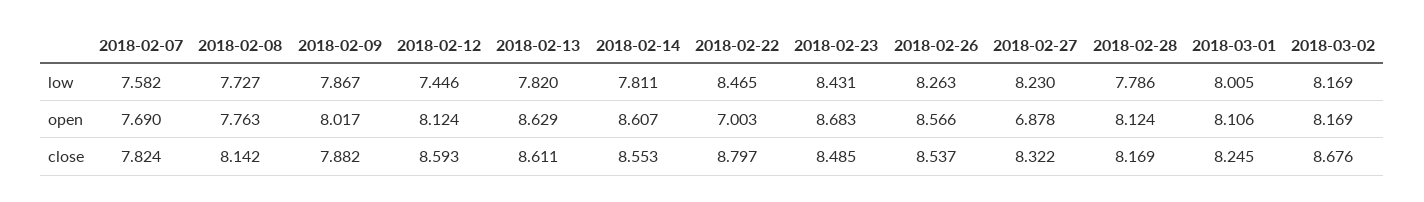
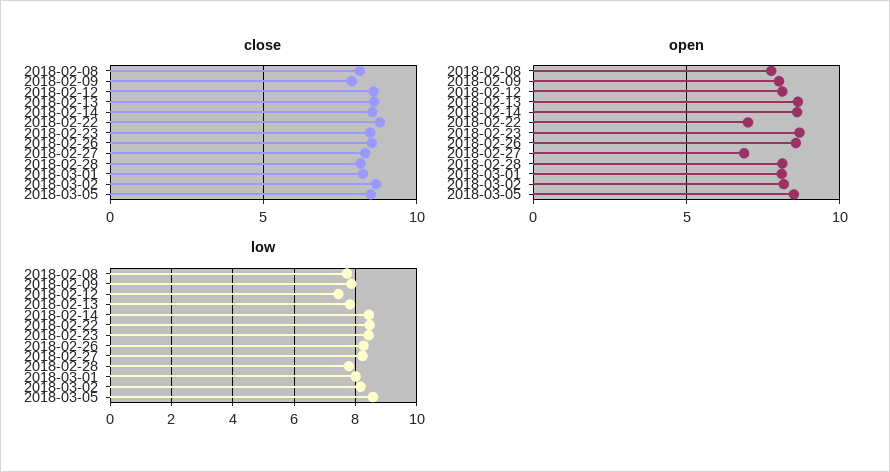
low, 2018-02-07: 7.582 -> none
low, 2018-02-14: 7.811 -> 8.4
open, 2018-02-07: 7.69 -> none
close, 2018-02-07: 7.824 -> none
close, 2018-03-05: none -> 8.5
open, 2018-03-05: none -> 8.5
low, 2018-03-05: none -> 8.6

